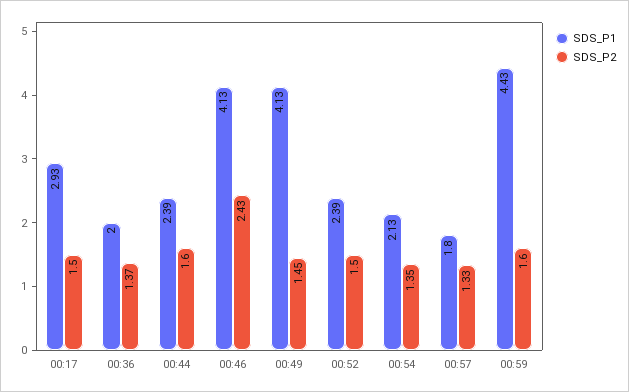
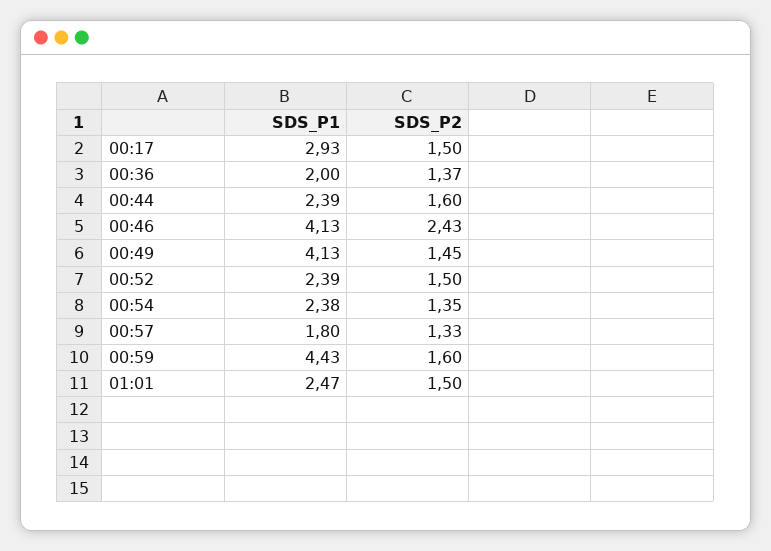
SDS_P1, 00:54: 2.13 -> 2.38
SDS_P1, 01:01: none -> 2.47
SDS_P2, 01:01: none -> 1.5

